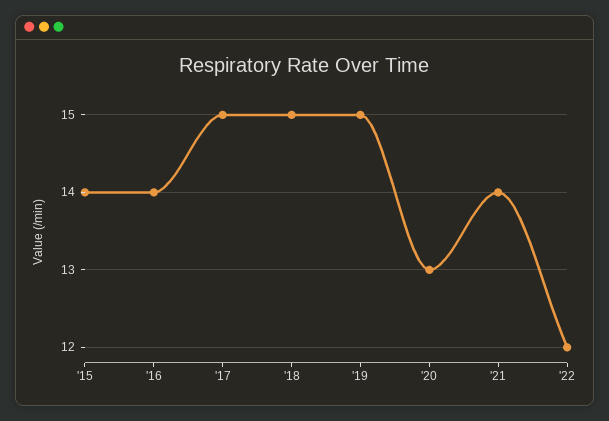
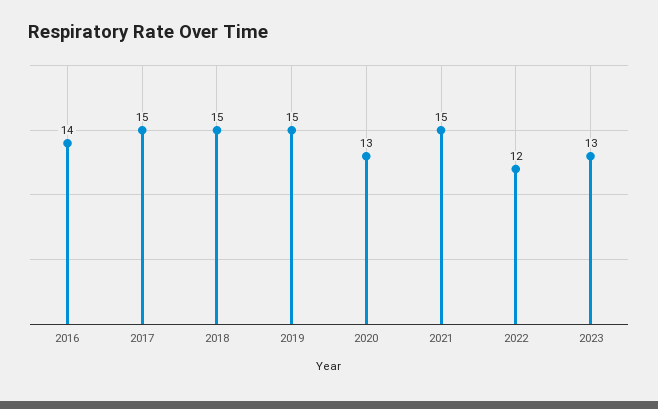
'15: 14 -> none
'21: 14 -> 15
2023: none -> 13

